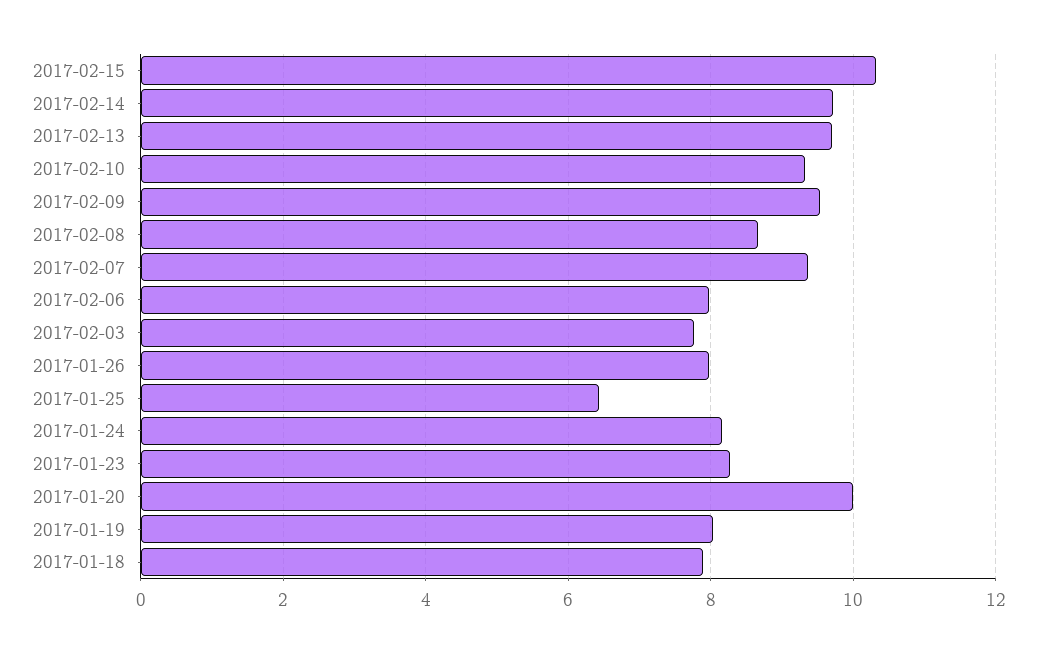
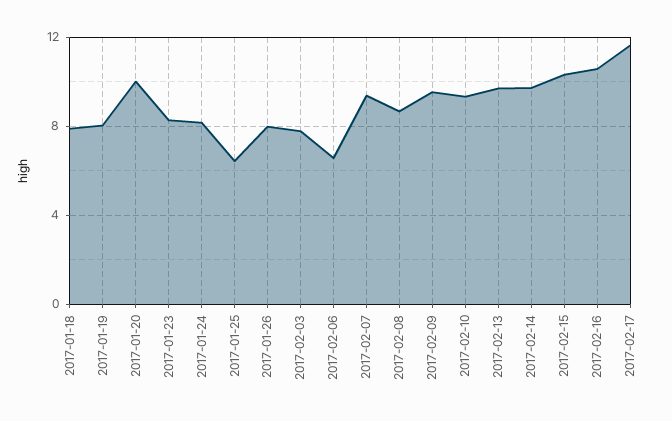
2017-02-06: 8 -> 6.5
2017-02-16: none -> 10.5
2017-02-17: none -> 11.5

